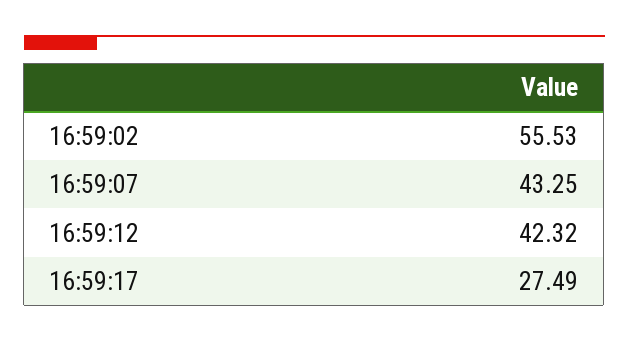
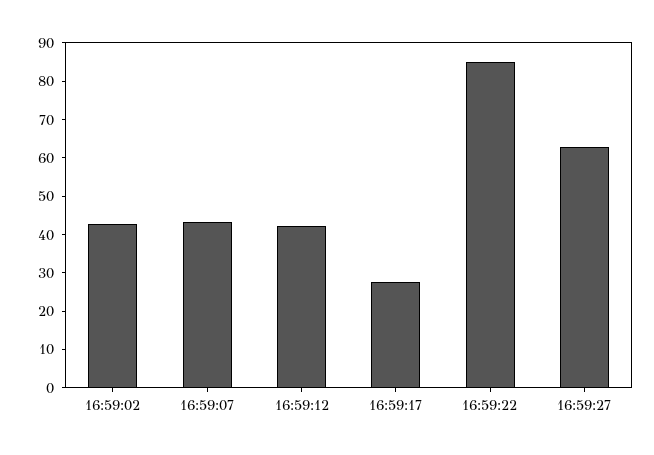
16:59:02: 55.53 -> 42.5
16:59:22: none -> 85
16:59:27: none -> 62.5

